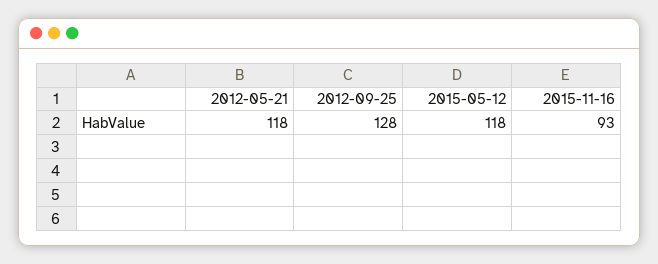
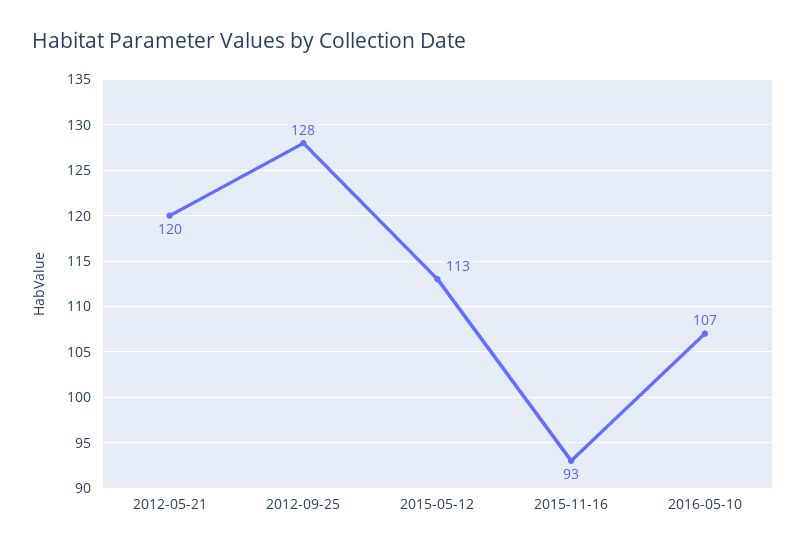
2012-05-21: 118 -> 120
2015-05-12: 118 -> 113
2016-05-10: none -> 107

